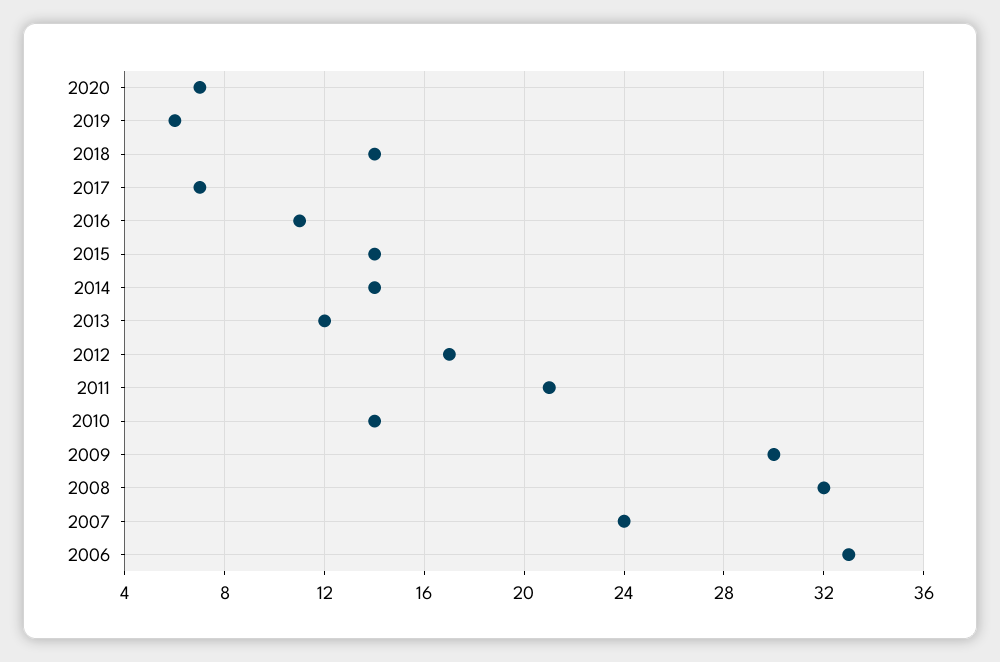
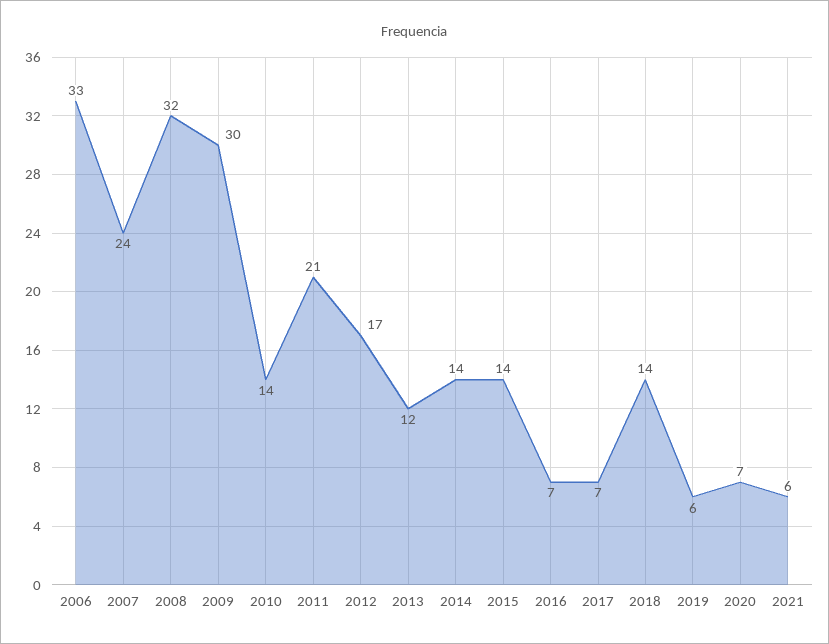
2016: 11 -> 7
2021: none -> 6

